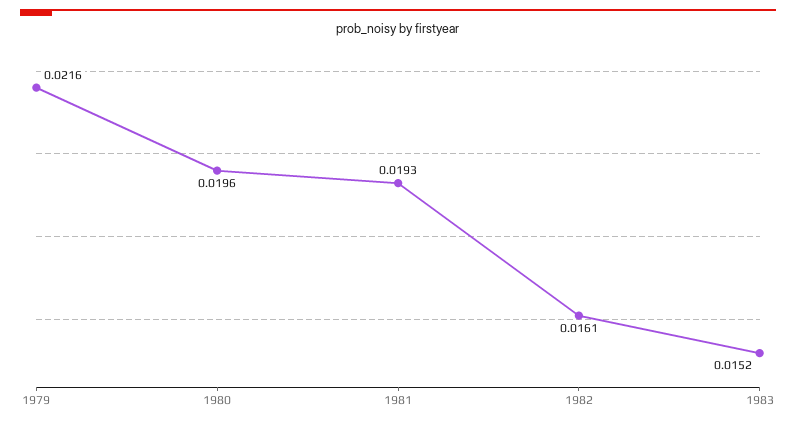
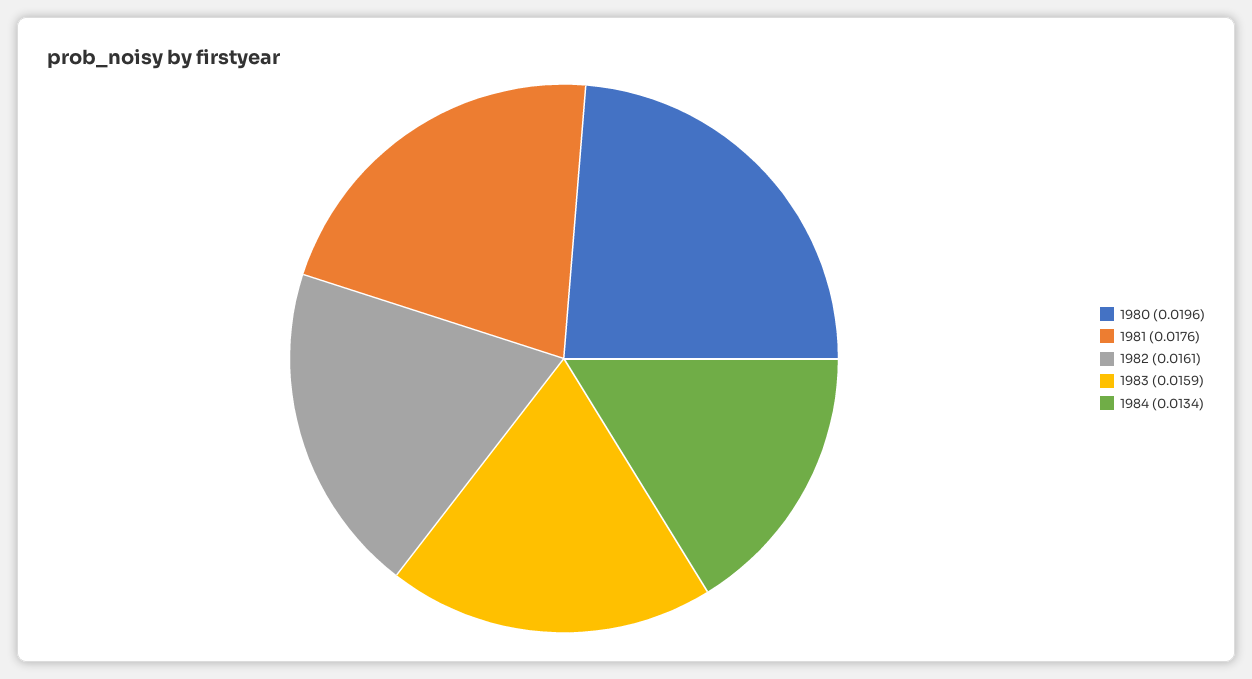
1979: 0.0216 -> none
1981: 0.0193 -> 0.0176
1983: 0.0152 -> 0.0159
1984: none -> 0.0134

